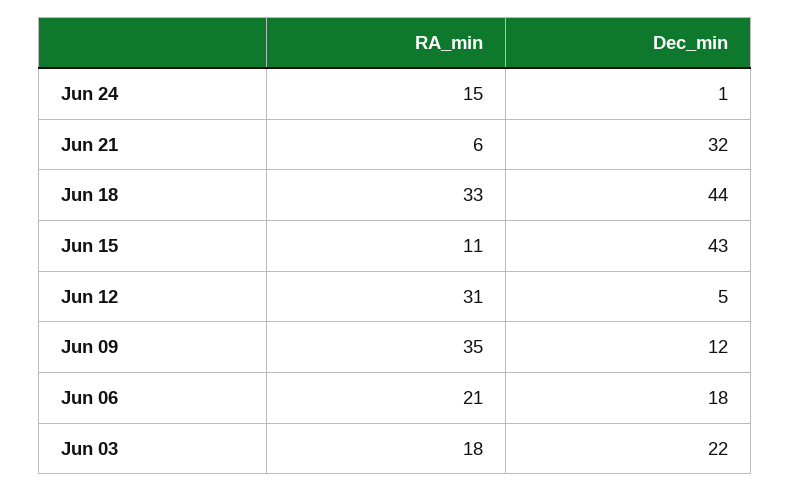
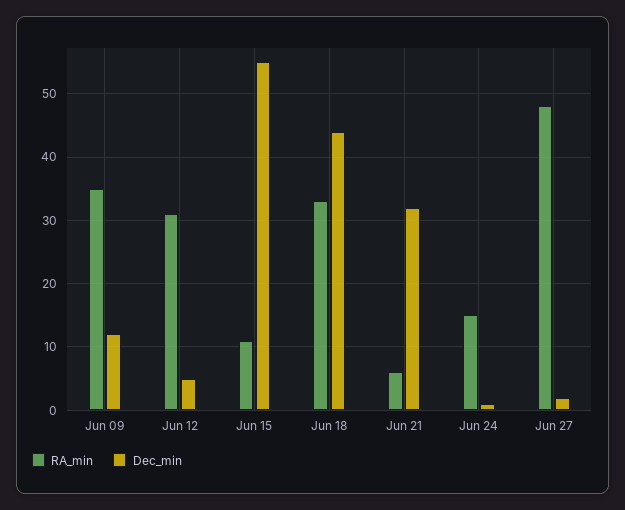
Dec_min, Jun 15: 43 -> 55
RA_min, Jun 06: 21 -> none
Dec_min, Jun 06: 18 -> none
RA_min, Jun 03: 18 -> none
Dec_min, Jun 03: 22 -> none
RA_min, Jun 27: none -> 48
Dec_min, Jun 27: none -> 2

